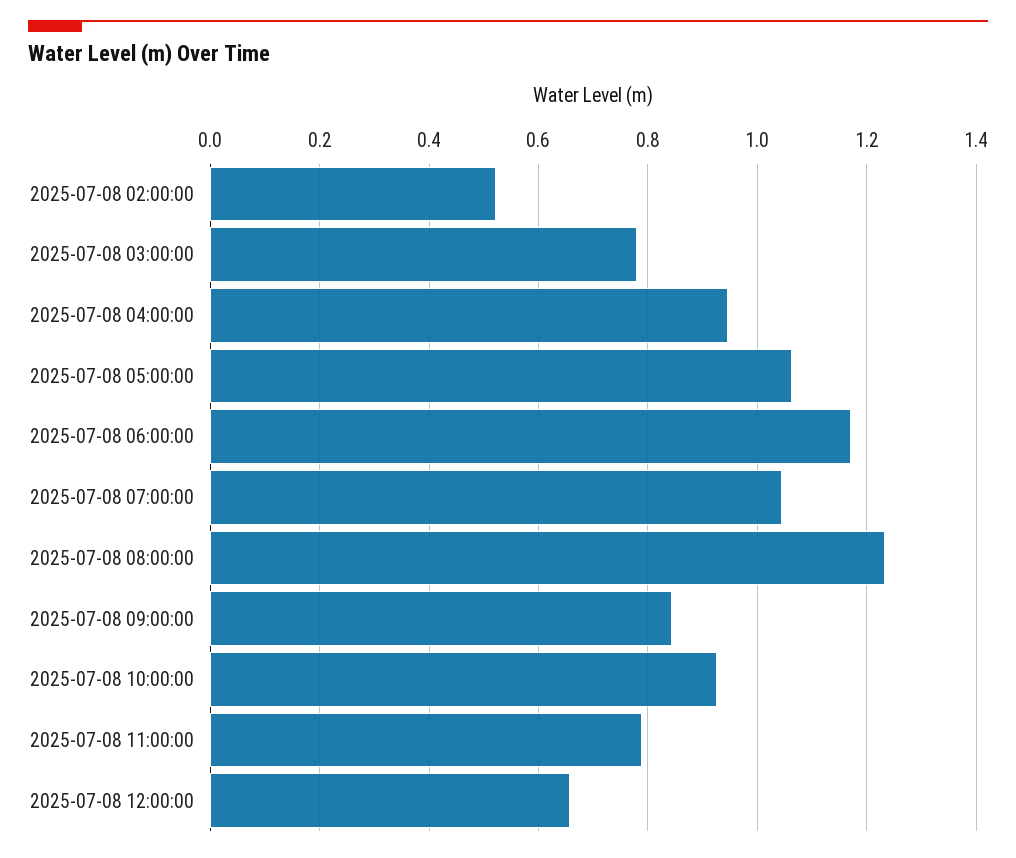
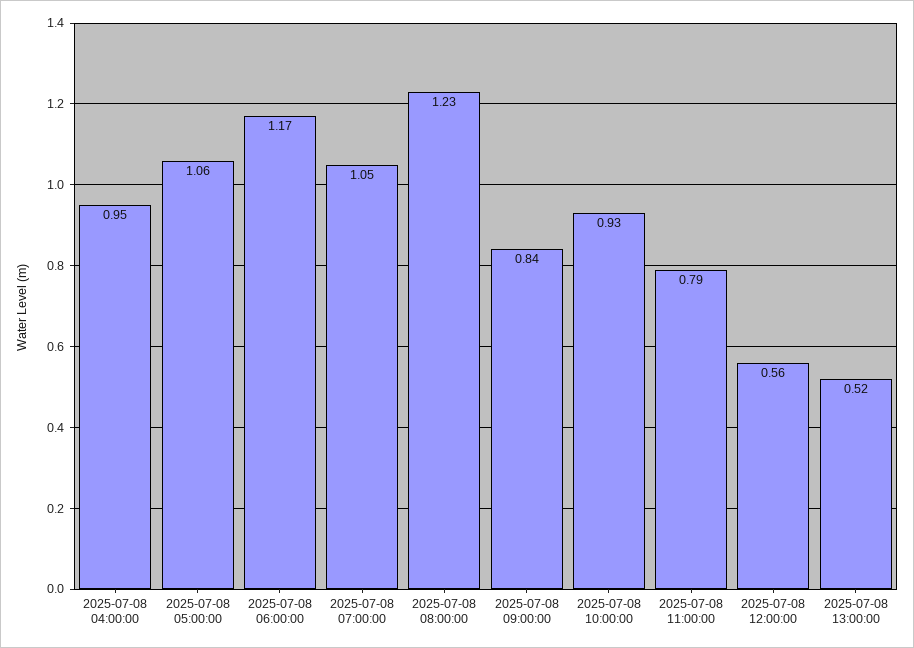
2025-07-08 02:00:00: 0.52 -> none
2025-07-08 03:00:00: 0.78 -> none
2025-07-08 12:00:00: 0.66 -> 0.56
2025-07-08 13:00:00: none -> 0.52

